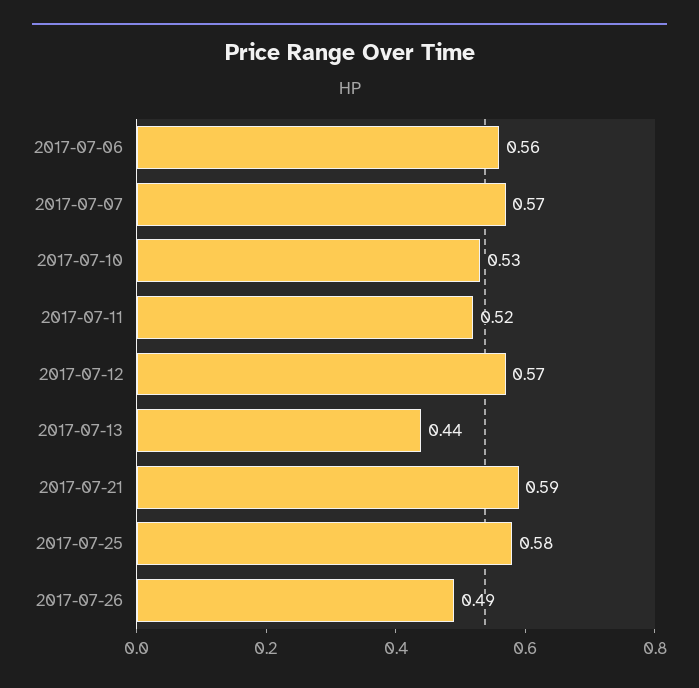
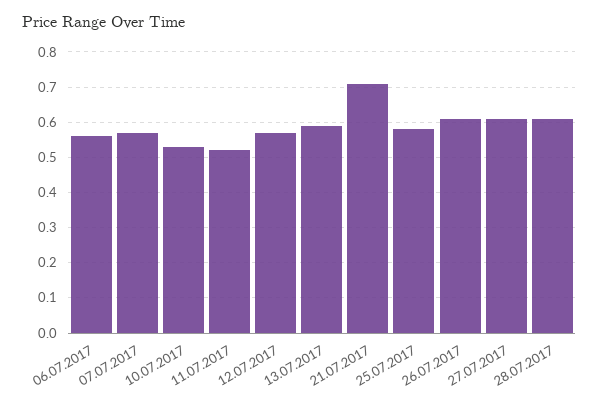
2017-07-13: 0.44 -> 0.6
2017-07-21: 0.59 -> 0.7
2017-07-26: 0.49 -> 0.6
27.07.2017: none -> 0.6
28.07.2017: none -> 0.6

